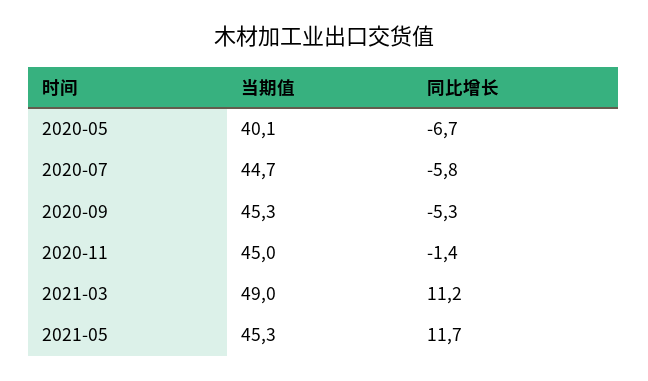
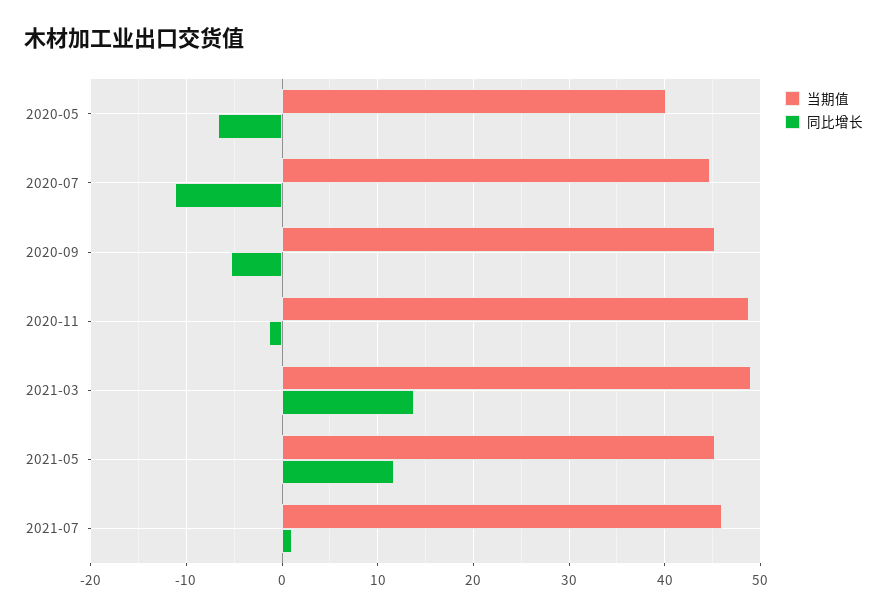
同比增长, 2020-07: -5.8 -> -11
当期值, 2020-11: 45 -> 49
同比增长, 2021-03: 11.2 -> 14
当期值, 2021-07: none -> 46
同比增长, 2021-07: none -> 1

